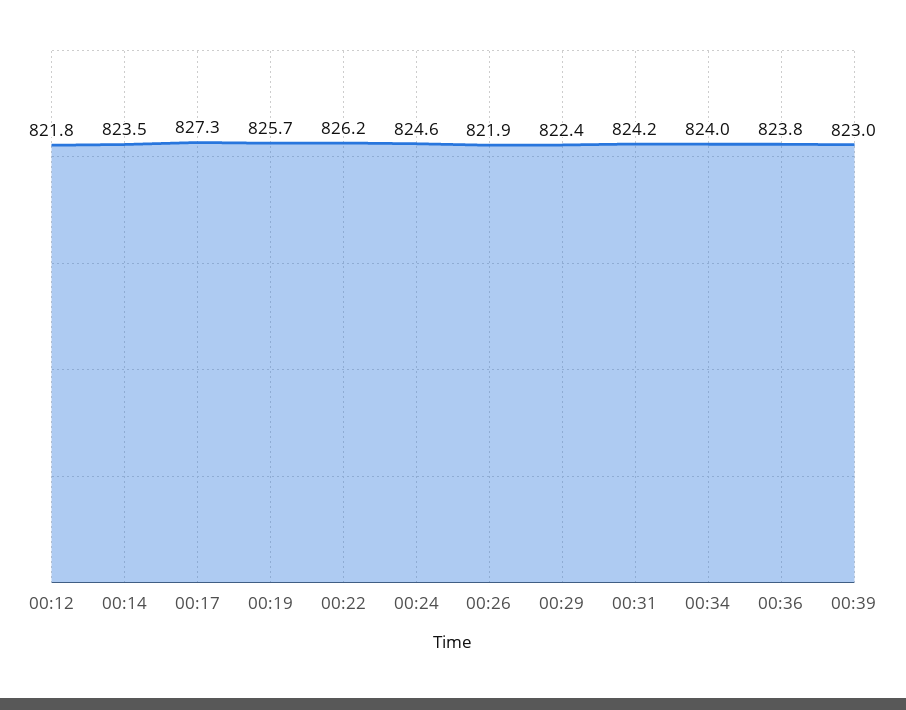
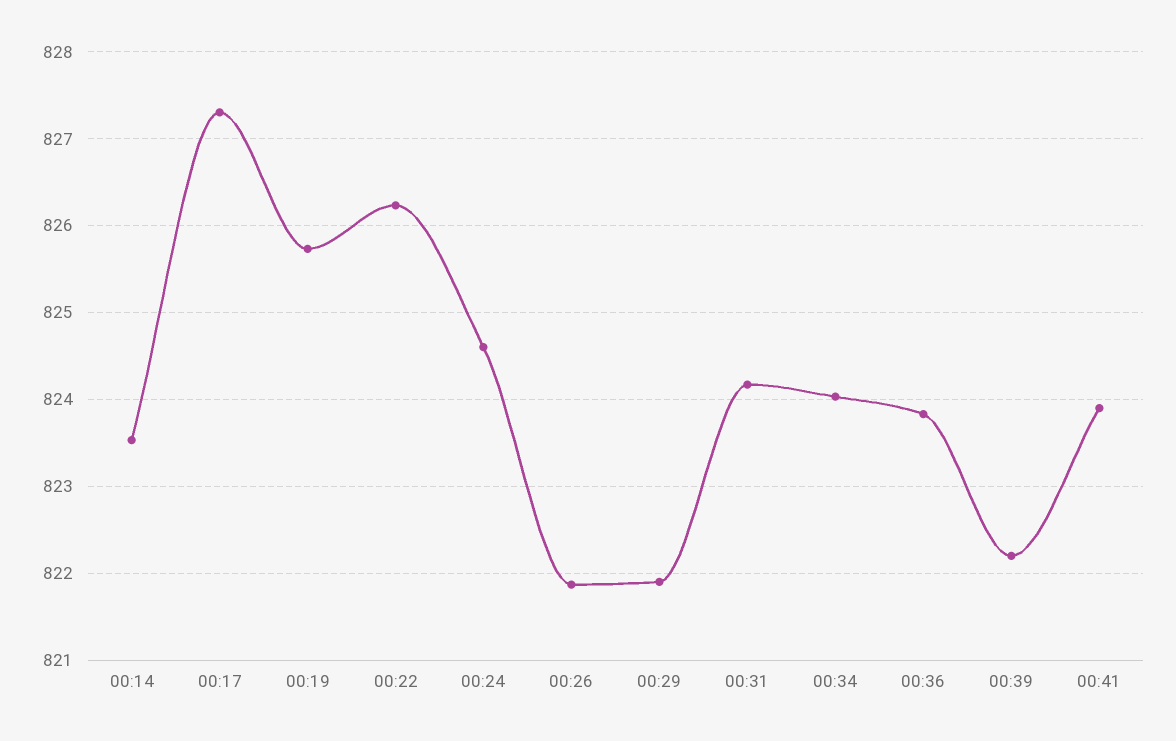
00:12: 821.8 -> none
00:29: 822.4 -> 821.9
00:39: 823 -> 822.2
00:41: none -> 823.9

